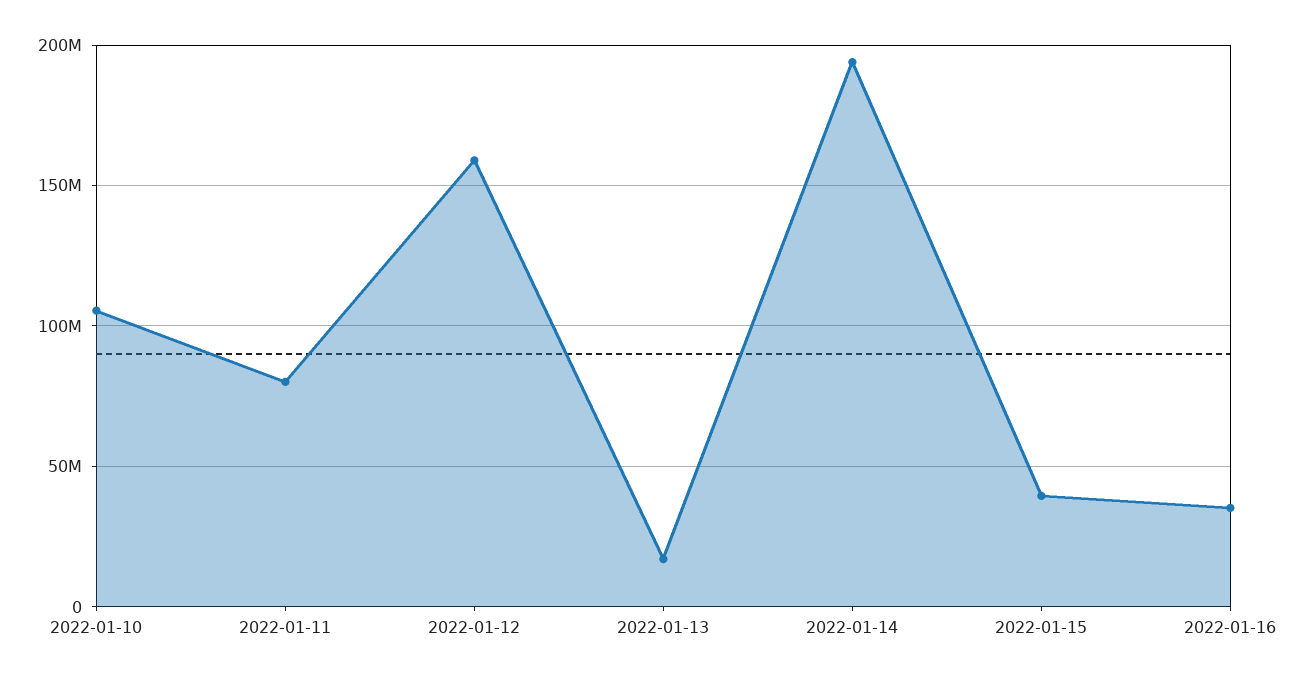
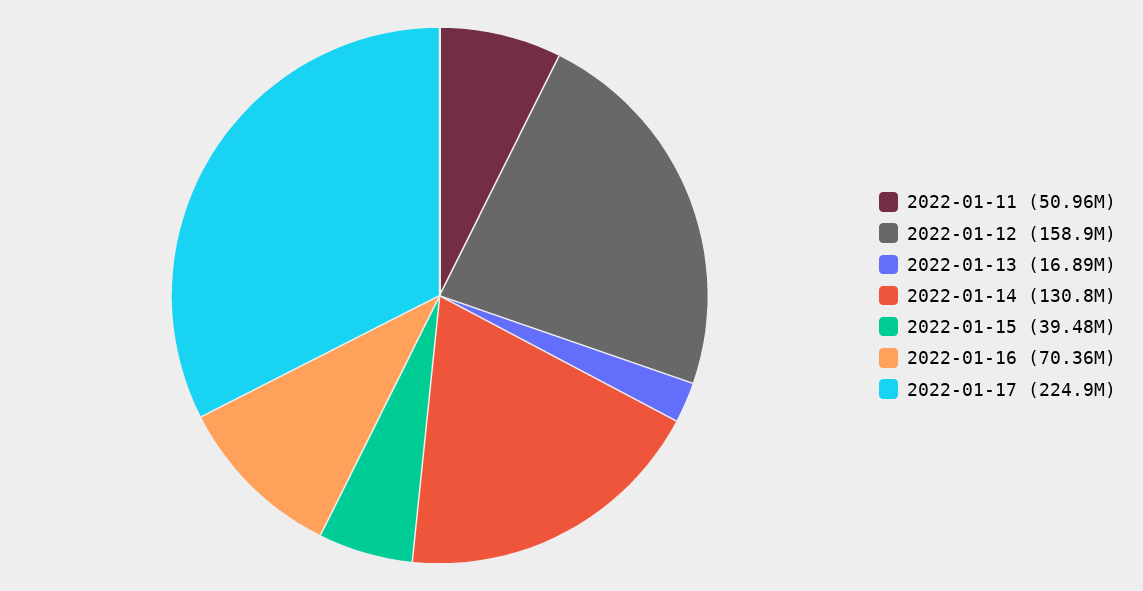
2022-01-10: 105000000 -> none
2022-01-11: 80000000 -> 50960000
2022-01-14: 195000000 -> 130800000
2022-01-16: 35000000 -> 70360000
2022-01-17: none -> 224900000

